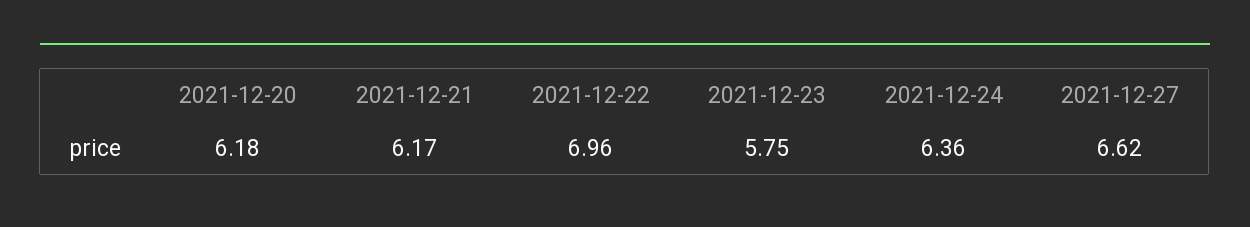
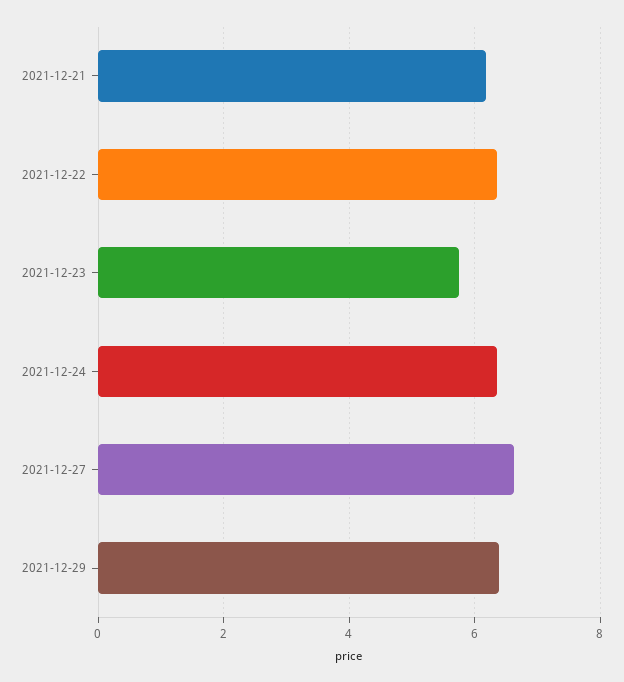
2021-12-20: 6.18 -> none
2021-12-22: 6.96 -> 6.4
2021-12-29: none -> 6.4

